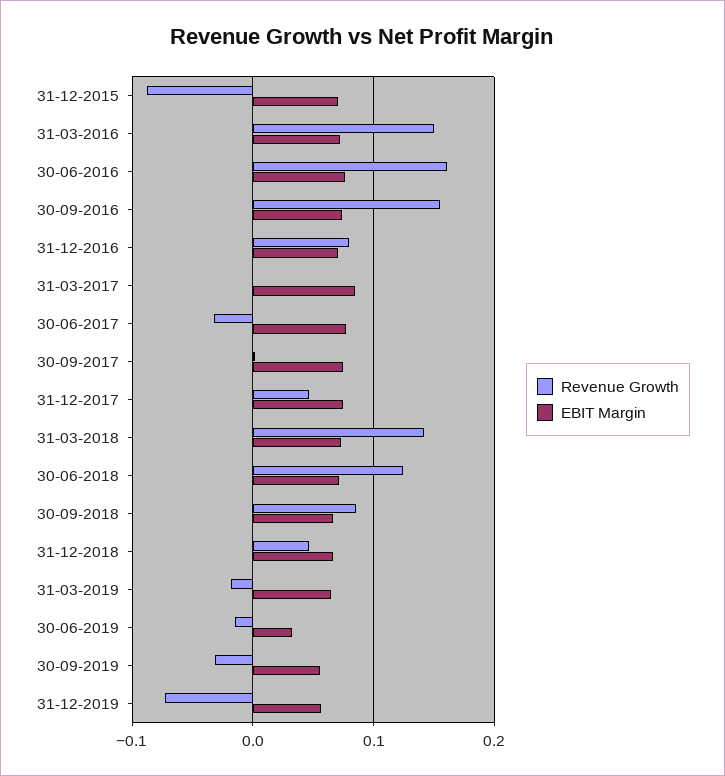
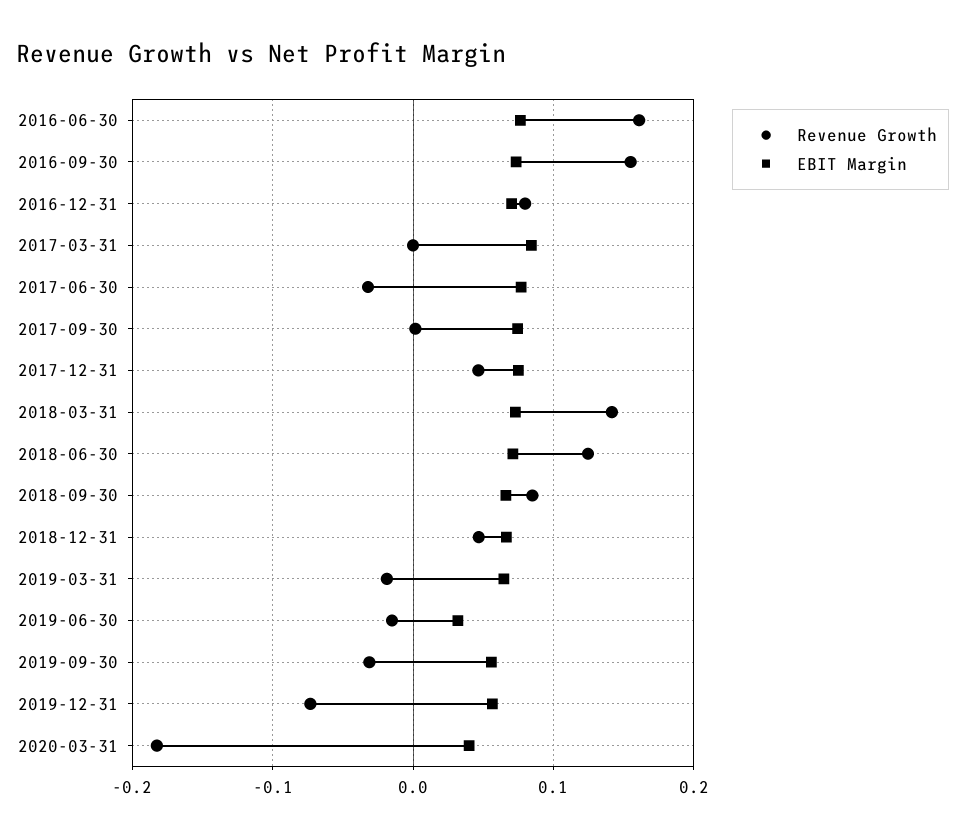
Revenue Growth, 31-12-2015: -0.09 -> none
EBIT Margin, 31-12-2015: 0.07 -> none
Revenue Growth, 31-03-2016: 0.15 -> none
EBIT Margin, 31-03-2016: 0.07 -> none
Revenue Growth, 2020-03-31: none -> -0.18
EBIT Margin, 2020-03-31: none -> 0.04

